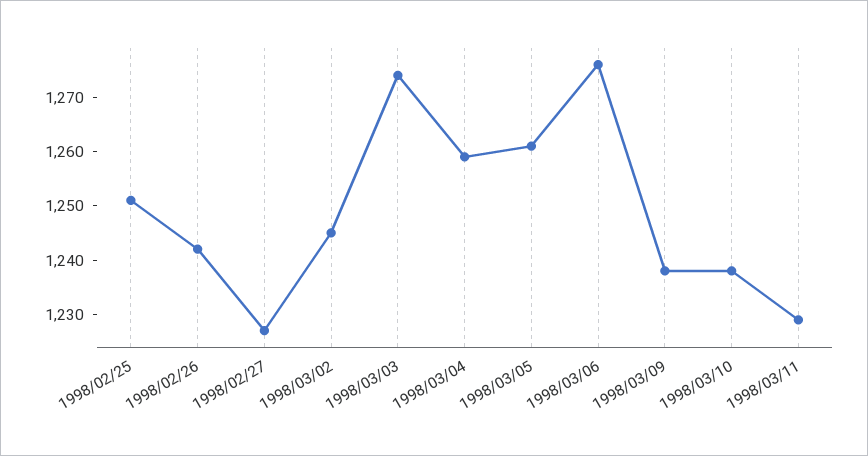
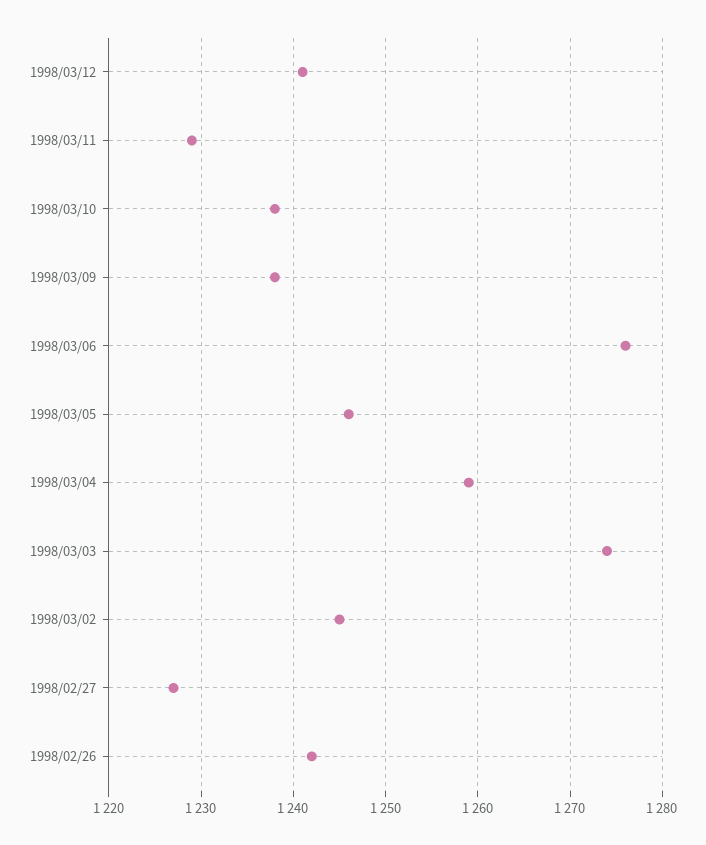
1998/02/25: 1250 -> none
1998/03/05: 1260 -> 1246
1998/03/12: none -> 1241

